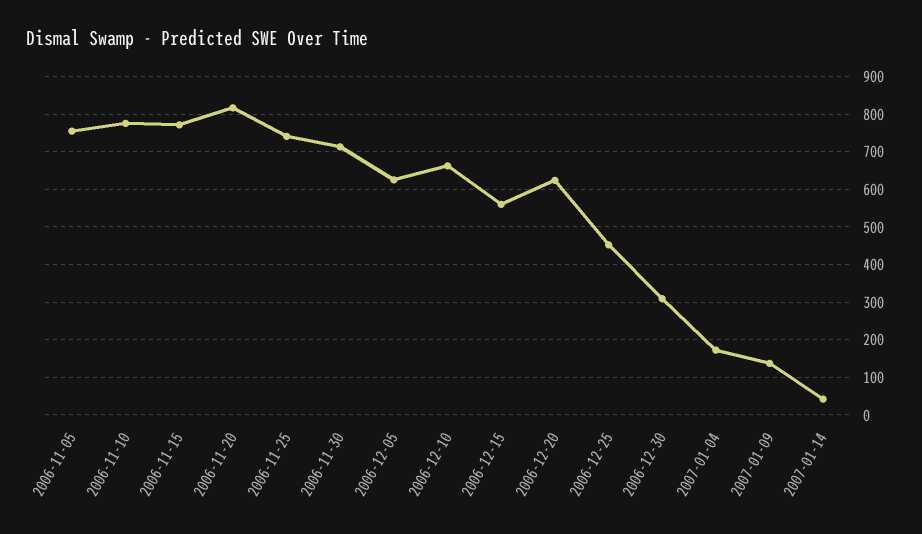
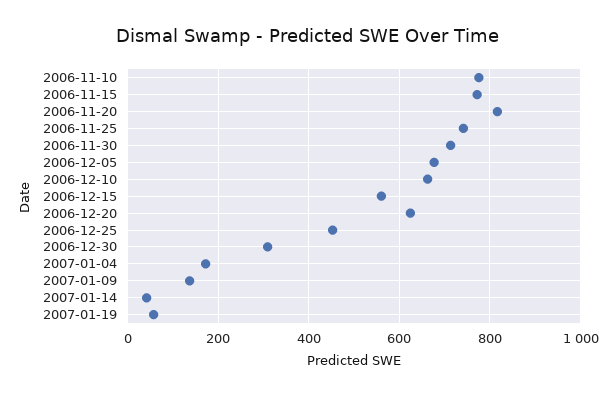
2006-11-05: 760 -> none
2006-12-05: 620 -> 680
2007-01-19: none -> 60

